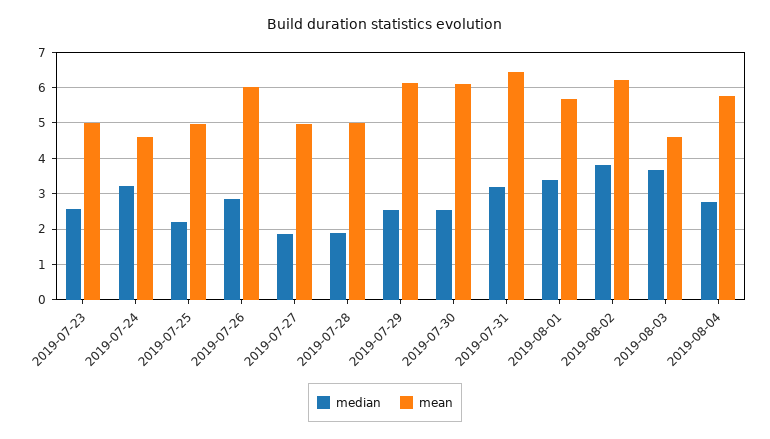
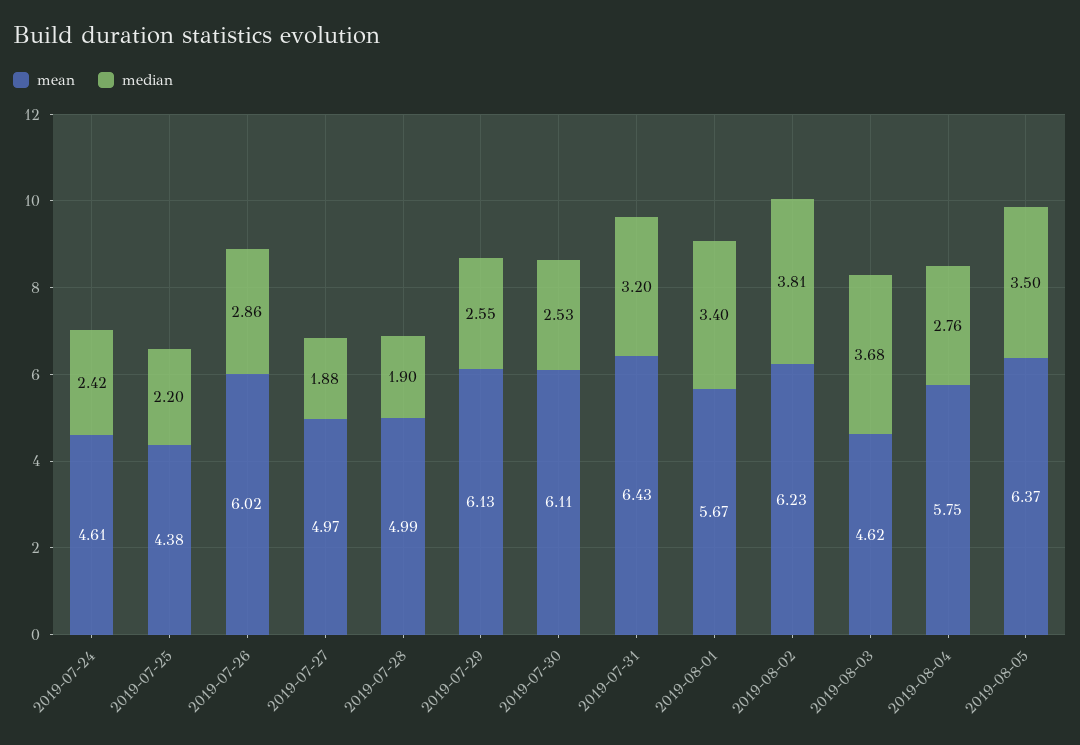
median, 2019-07-23: 2.6 -> none
mean, 2019-07-23: 5 -> none
median, 2019-07-24: 3.2 -> 2.42
mean, 2019-07-25: 5 -> 4.38
mean, 2019-08-05: none -> 6.37
median, 2019-08-05: none -> 3.5

